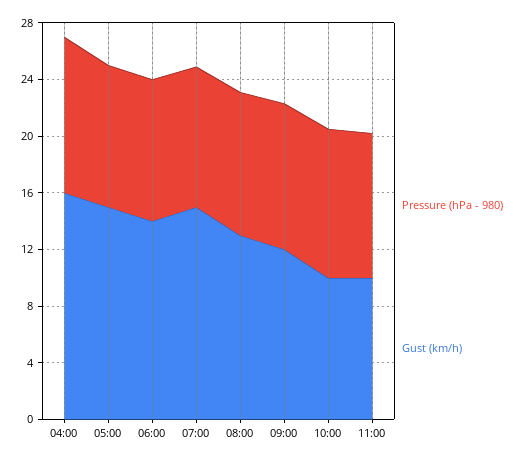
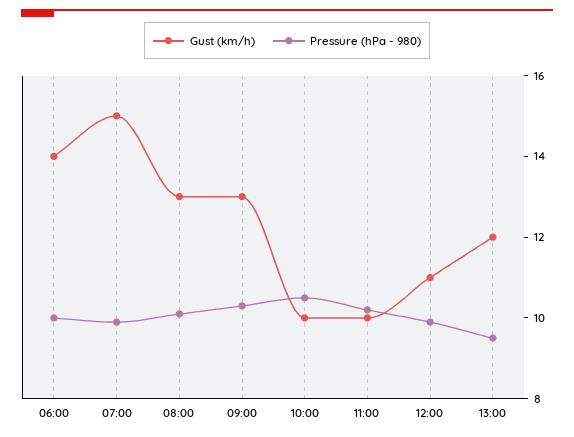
Pressure (hPa - 980), 04:00: 11 -> none
Gust (km/h), 04:00: 16 -> none
Pressure (hPa - 980), 05:00: 10 -> none
Gust (km/h), 05:00: 15 -> none
Gust (km/h), 09:00: 12 -> 13
Gust (km/h), 12:00: none -> 11
Pressure (hPa - 980), 12:00: none -> 10
Gust (km/h), 13:00: none -> 12
Pressure (hPa - 980), 13:00: none -> 9.5

